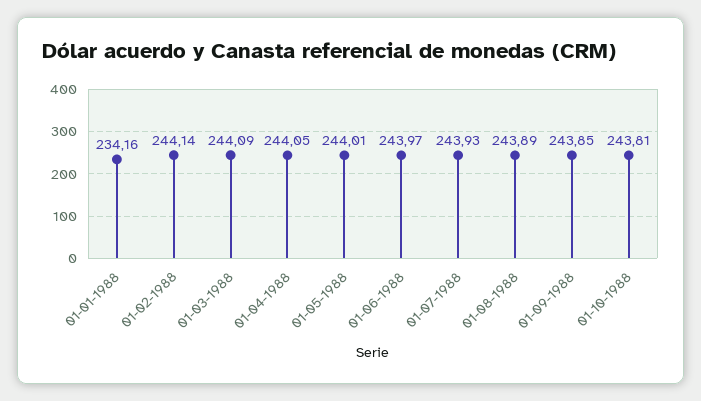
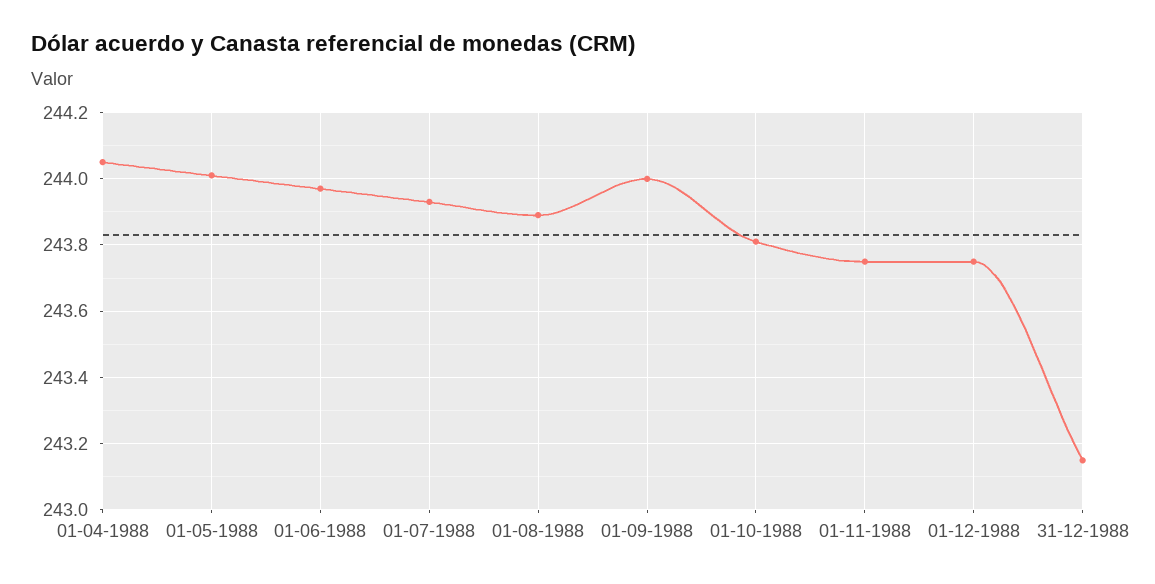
01-01-1988: 234.16 -> none
01-02-1988: 244.14 -> none
01-03-1988: 244.09 -> none
01-09-1988: 243.85 -> 244
01-11-1988: none -> 243.75
01-12-1988: none -> 243.75
31-12-1988: none -> 243.15

